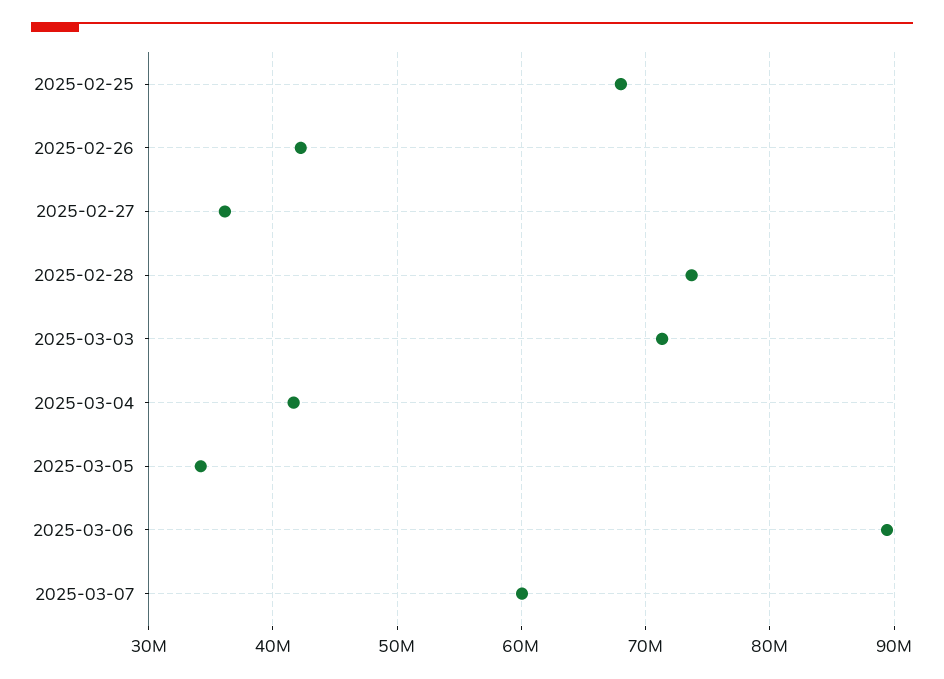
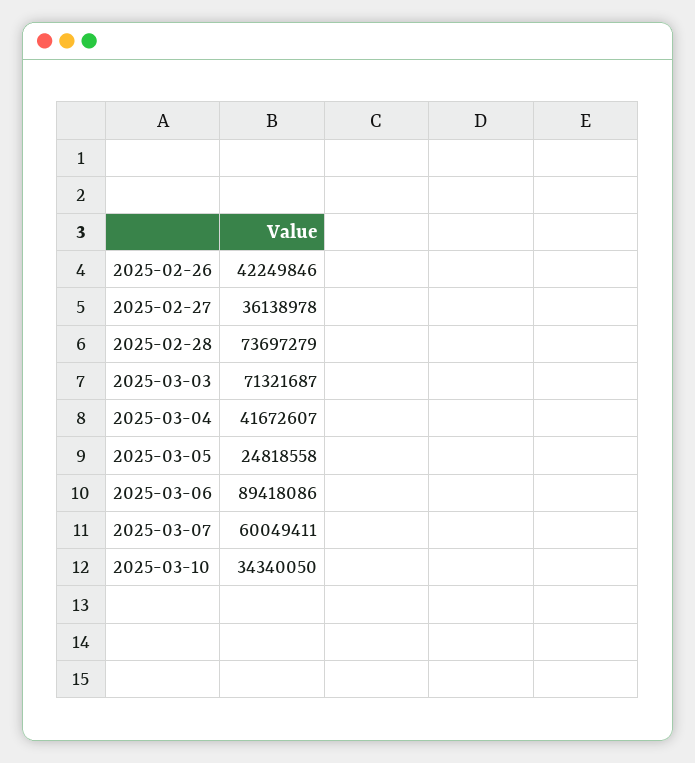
2025-02-25: 68000000 -> none
2025-03-05: 34000000 -> 24818558
2025-03-10: none -> 34340050

